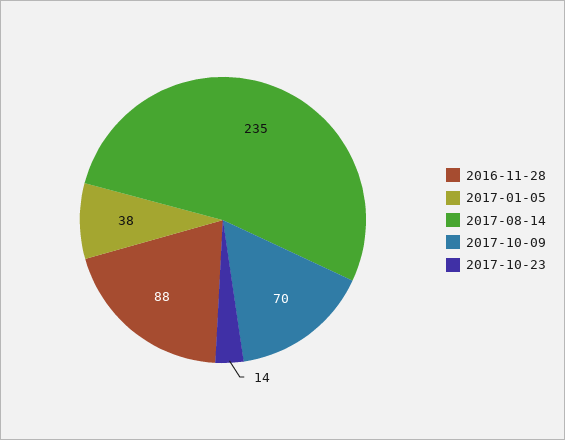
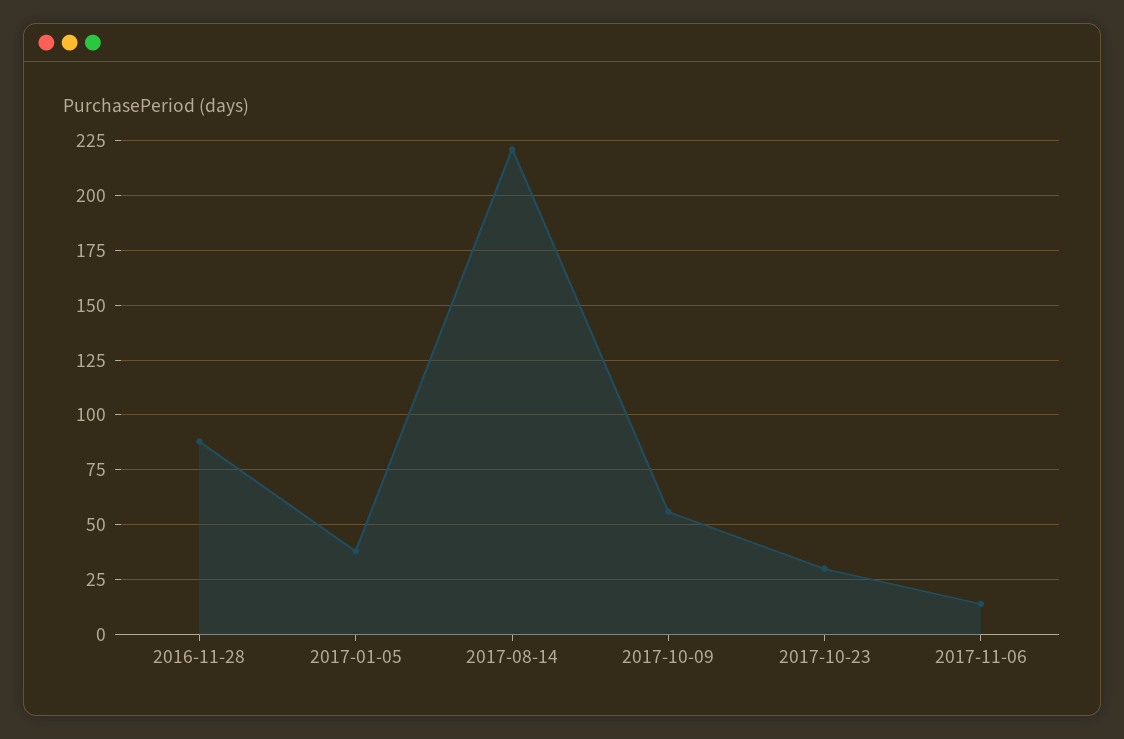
2017-08-14: 235 -> 220
2017-10-09: 70 -> 55
2017-10-23: 14 -> 30
2017-11-06: none -> 15

